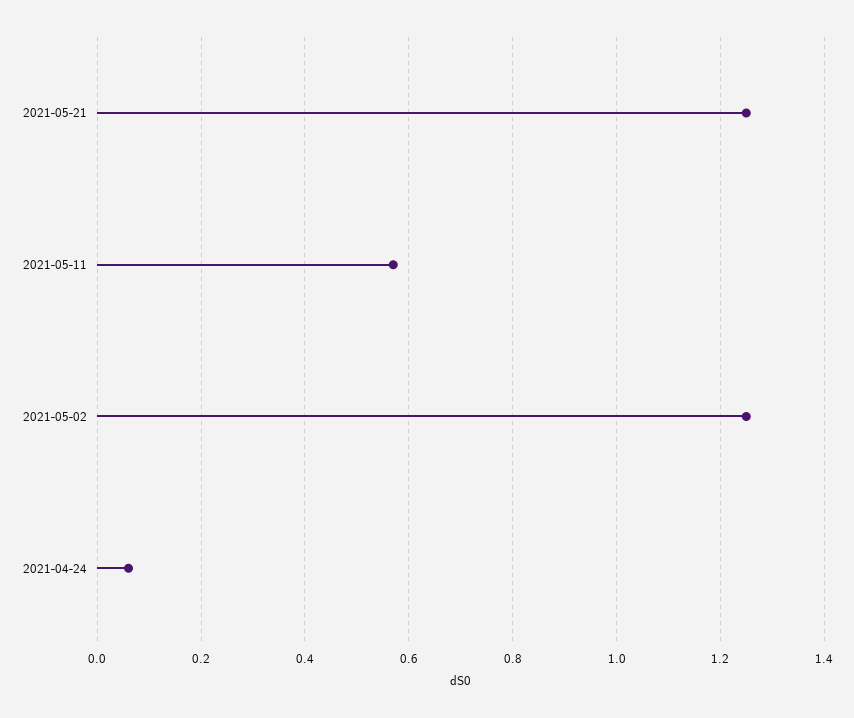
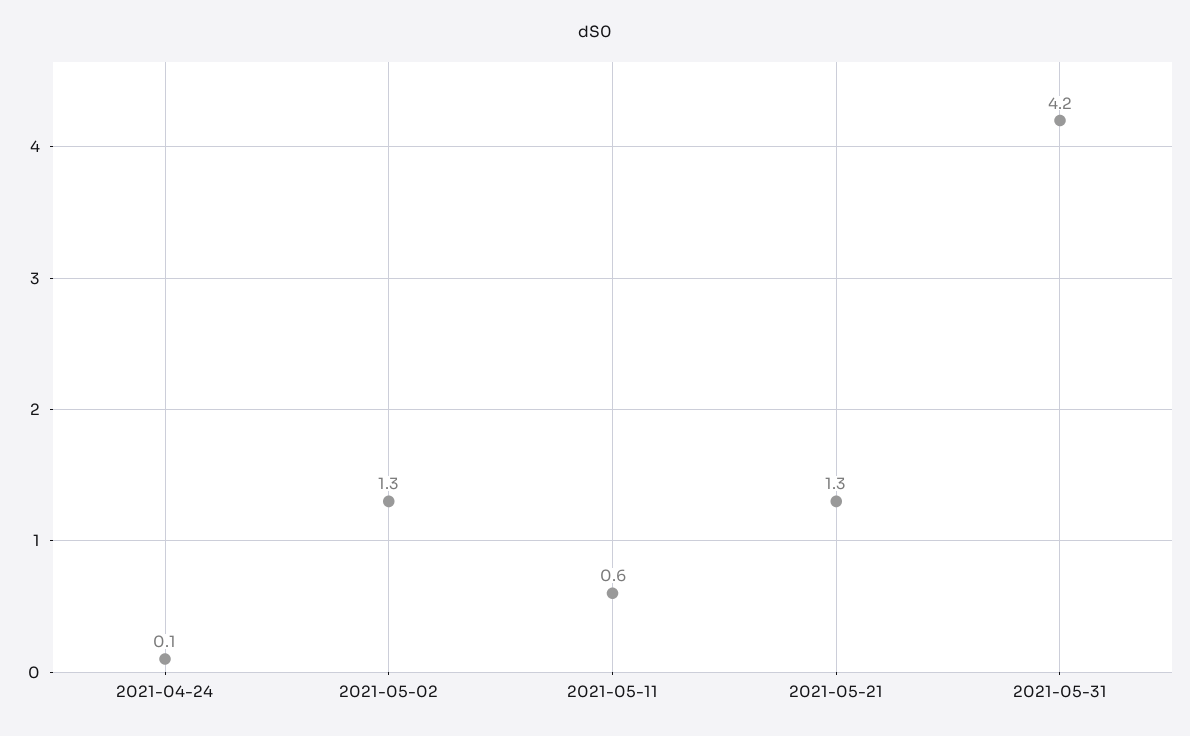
2021-05-31: none -> 4.2

